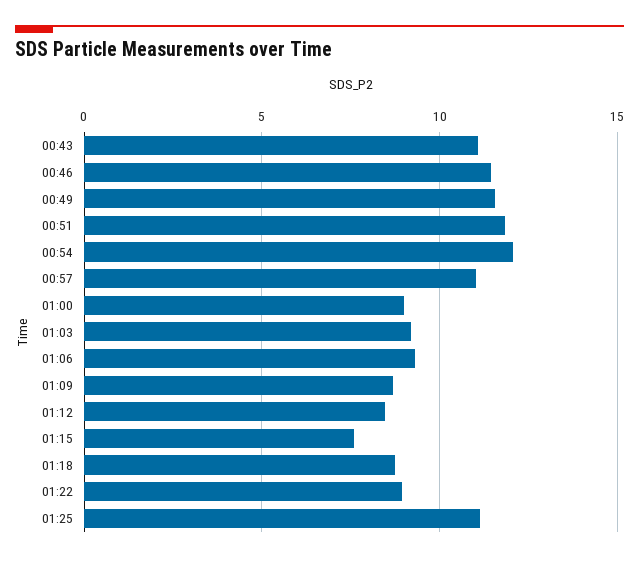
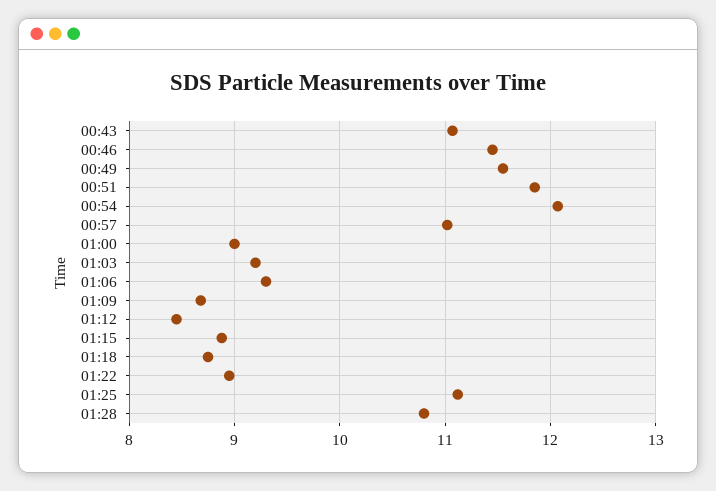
01:15: 7.5 -> 8.9
01:28: none -> 10.8

